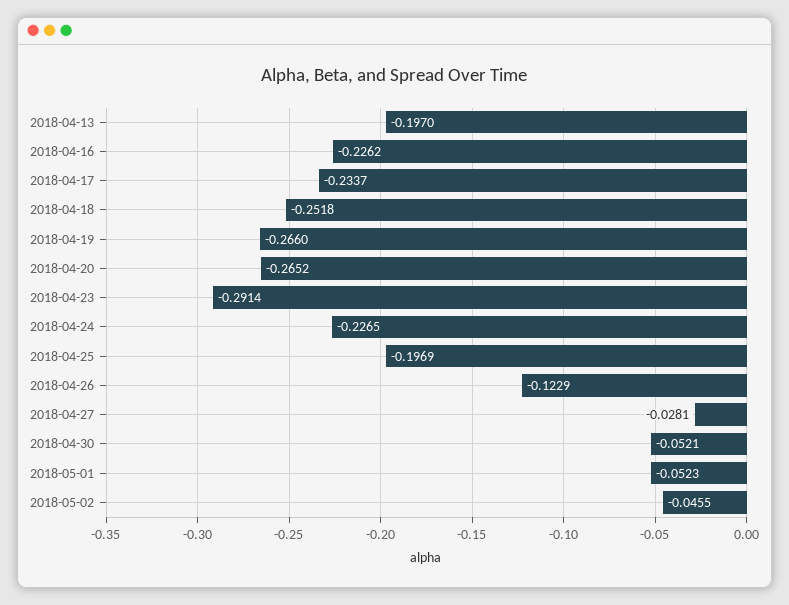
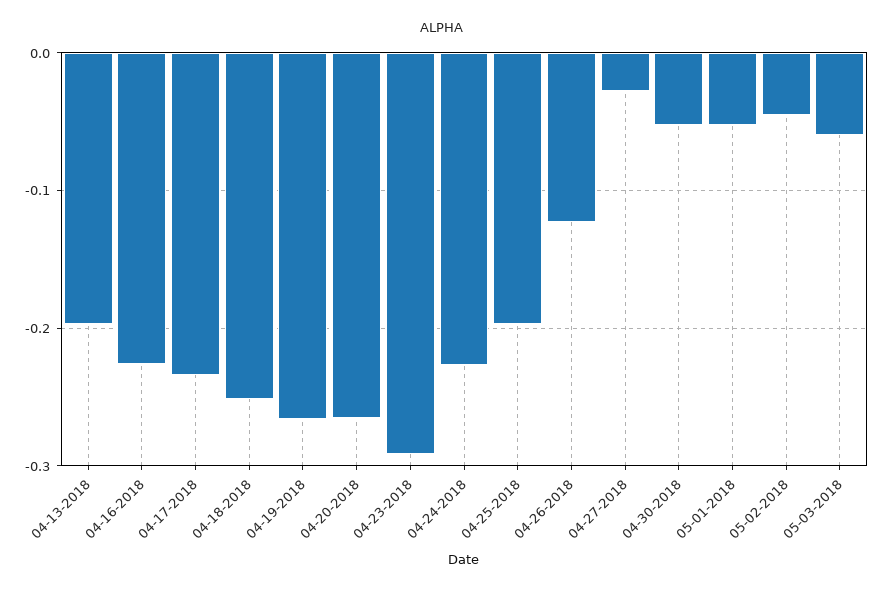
05-03-2018: none -> -0.06

